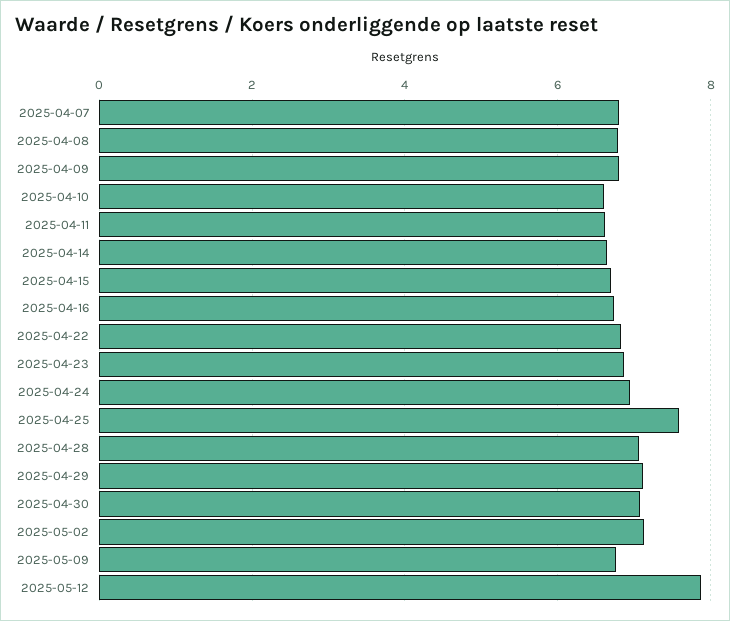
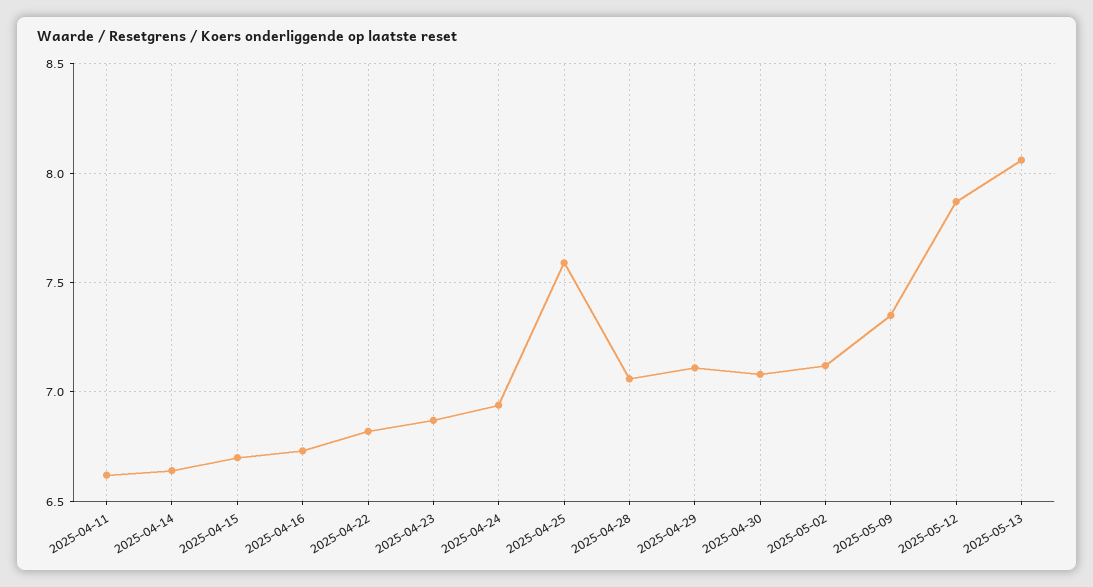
2025-04-07: 6.8 -> none
2025-04-08: 6.8 -> none
2025-04-09: 6.8 -> none
2025-04-10: 6.6 -> none
2025-05-09: 6.8 -> 7.35
2025-05-13: none -> 8.05

